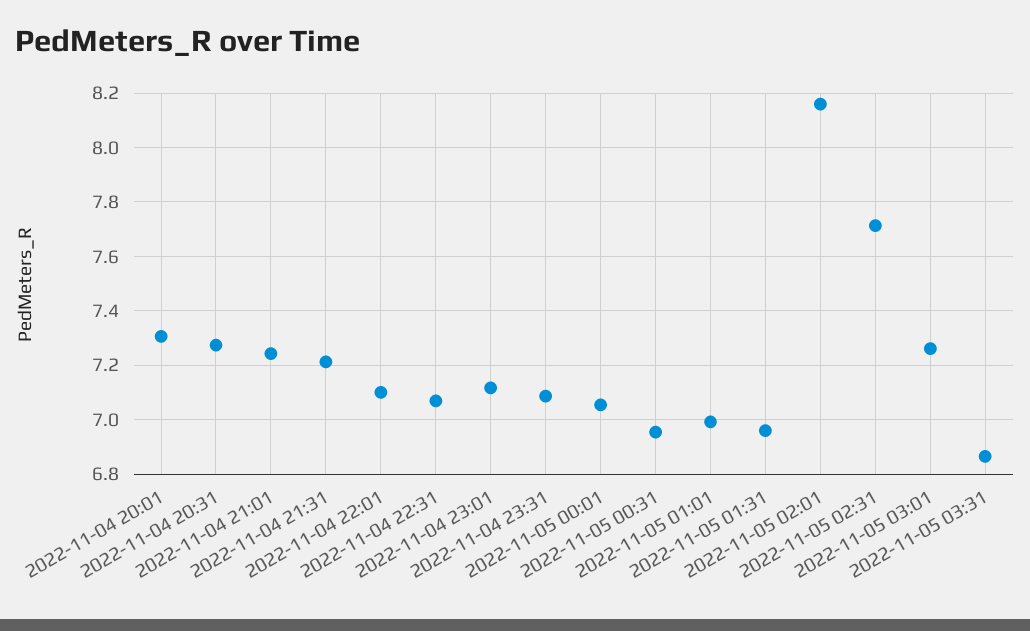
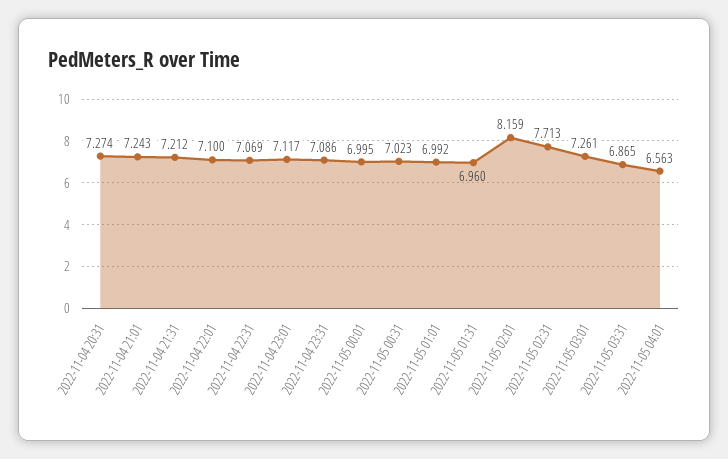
2022-11-04 20:01: 7.3 -> none
2022-11-05 00:01: 7.05 -> 6.995
2022-11-05 00:31: 6.95 -> 7.023
2022-11-05 04:01: none -> 6.563

